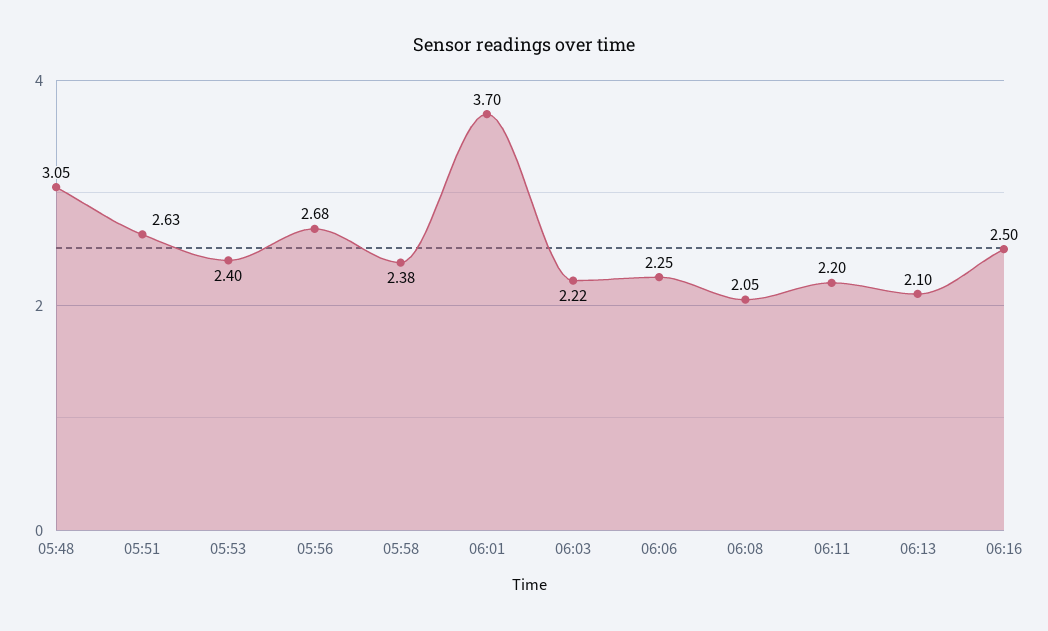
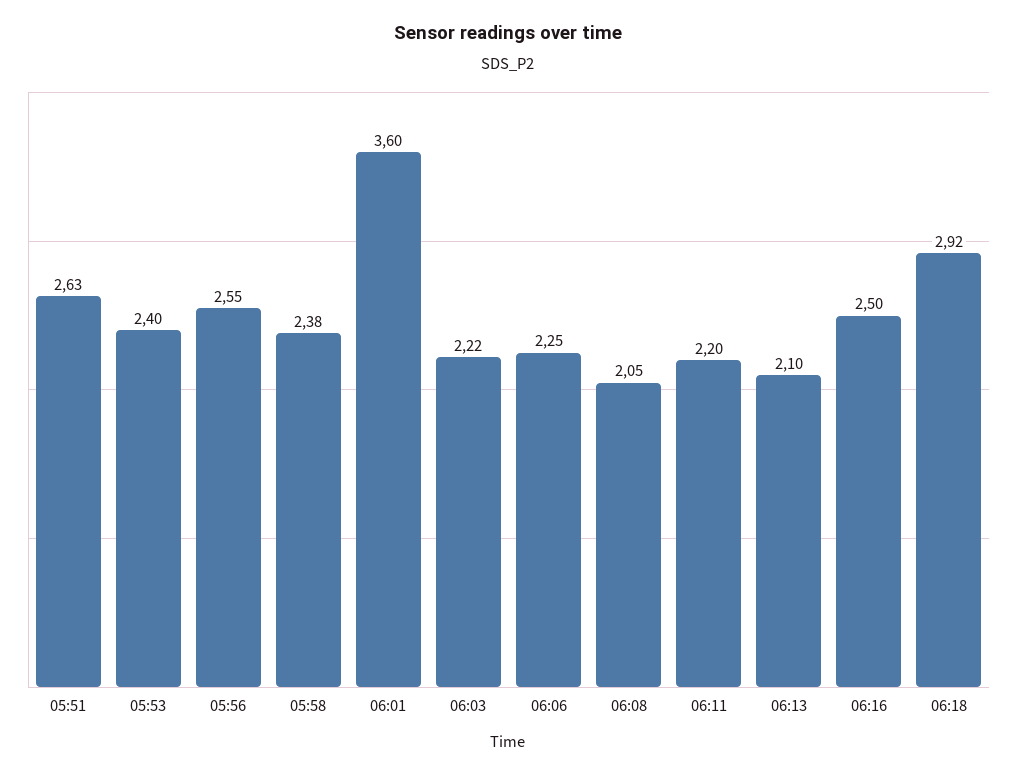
05:48: 3.05 -> none
05:56: 2.68 -> 2.55
06:01: 3.7 -> 3.6
06:18: none -> 2.92

